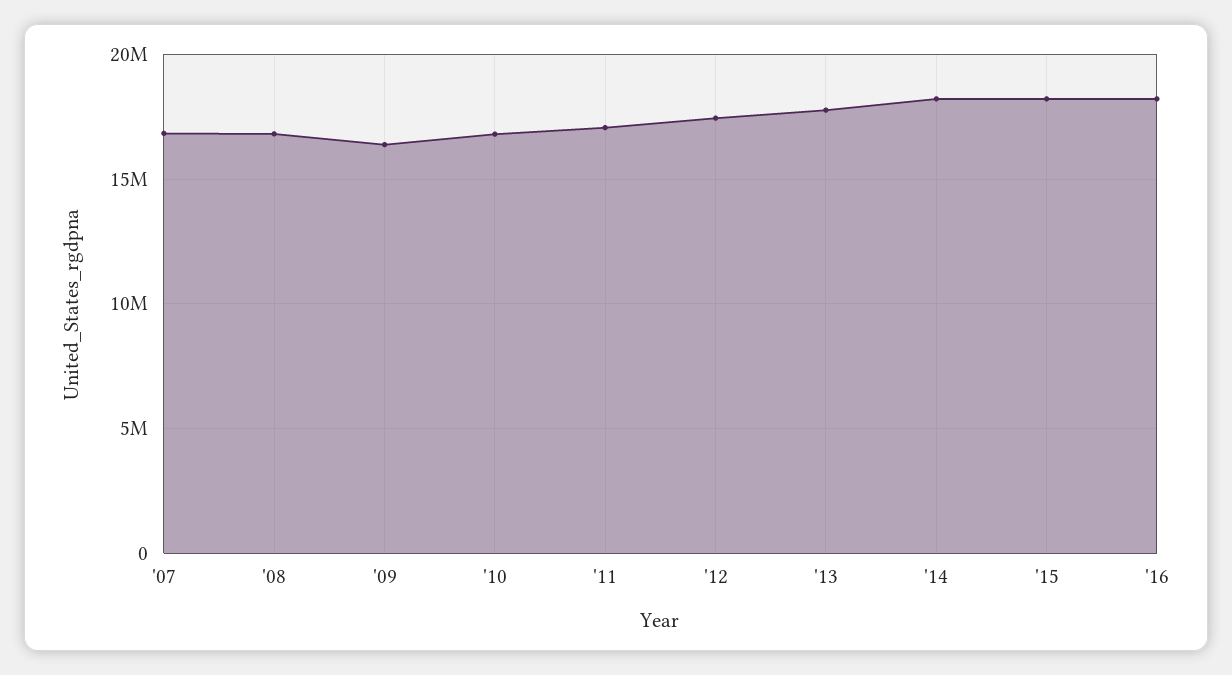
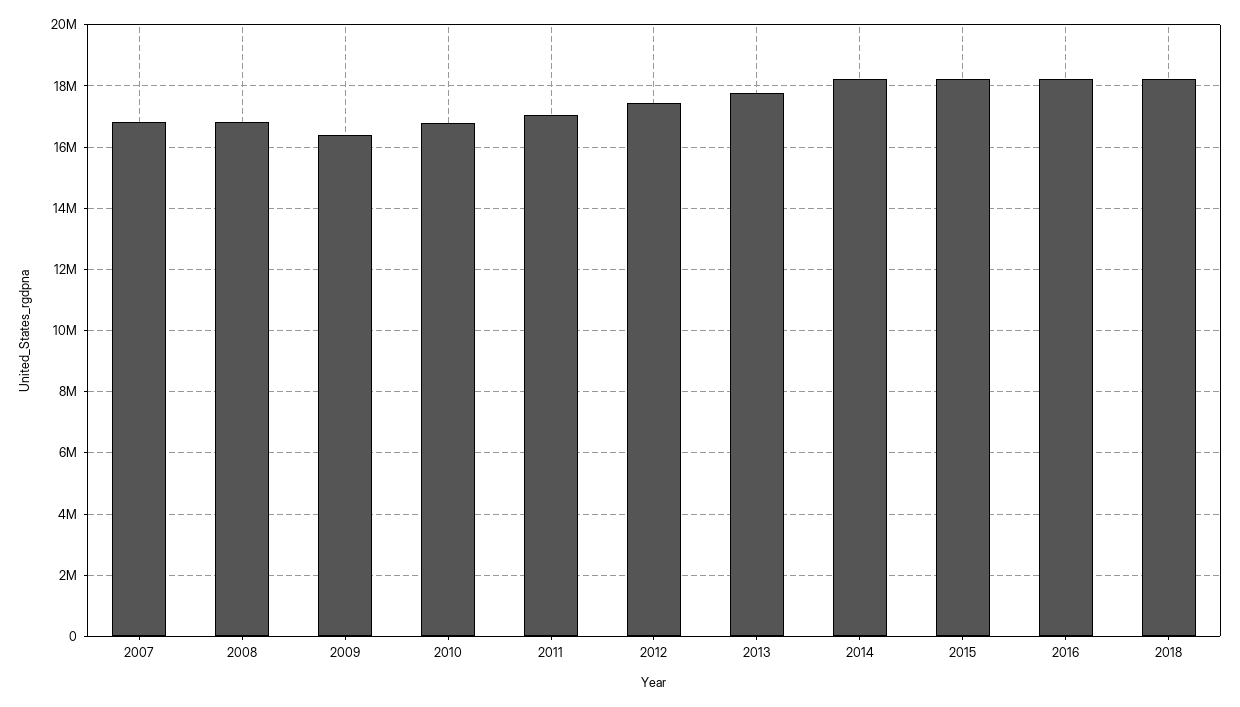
2018: none -> 18200000

